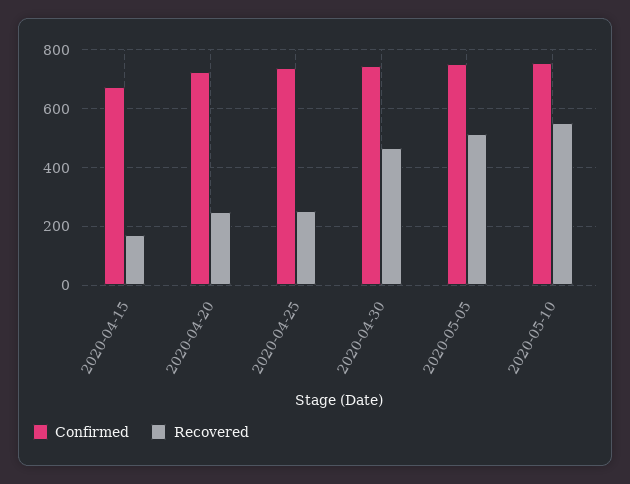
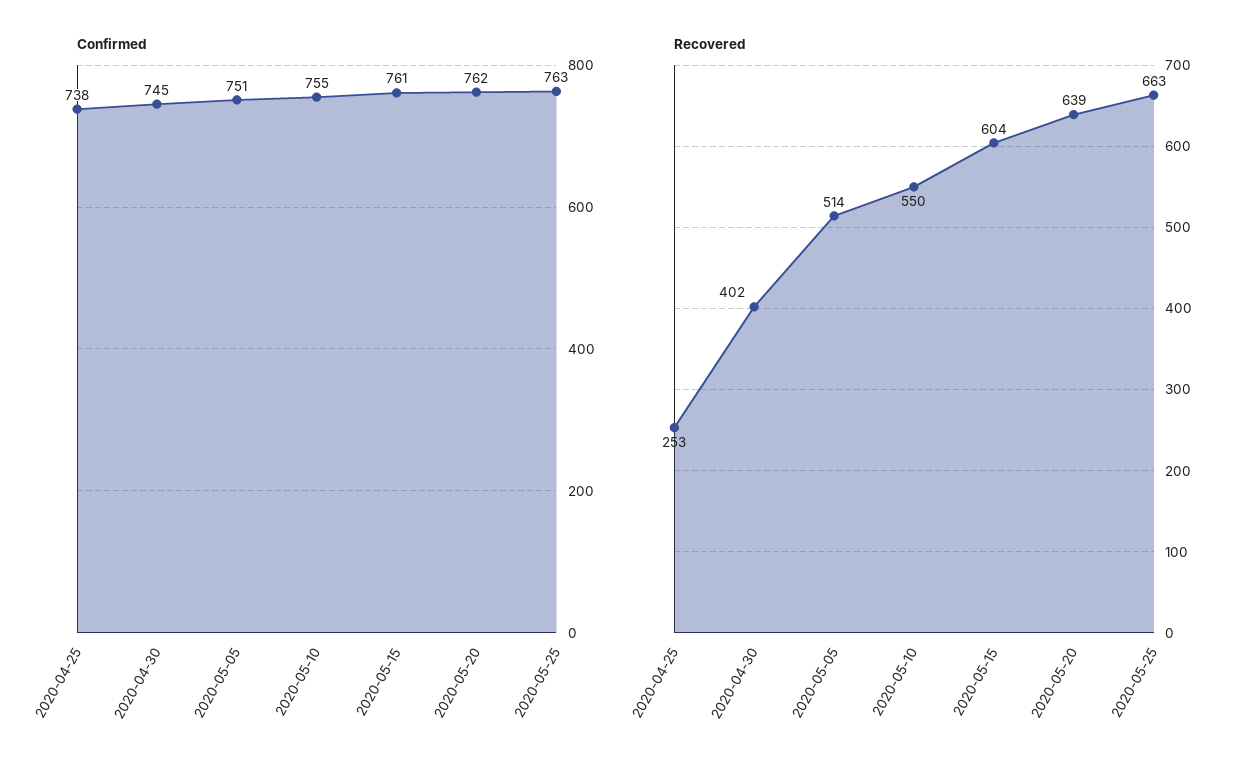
Confirmed, 2020-04-15: 675 -> none
Recovered, 2020-04-15: 175 -> none
Confirmed, 2020-04-20: 725 -> none
Recovered, 2020-04-20: 250 -> none
Recovered, 2020-04-30: 475 -> 402
Confirmed, 2020-05-15: none -> 761
Confirmed, 2020-05-20: none -> 762
Confirmed, 2020-05-25: none -> 763
Recovered, 2020-05-15: none -> 604
Recovered, 2020-05-20: none -> 639
Recovered, 2020-05-25: none -> 663

